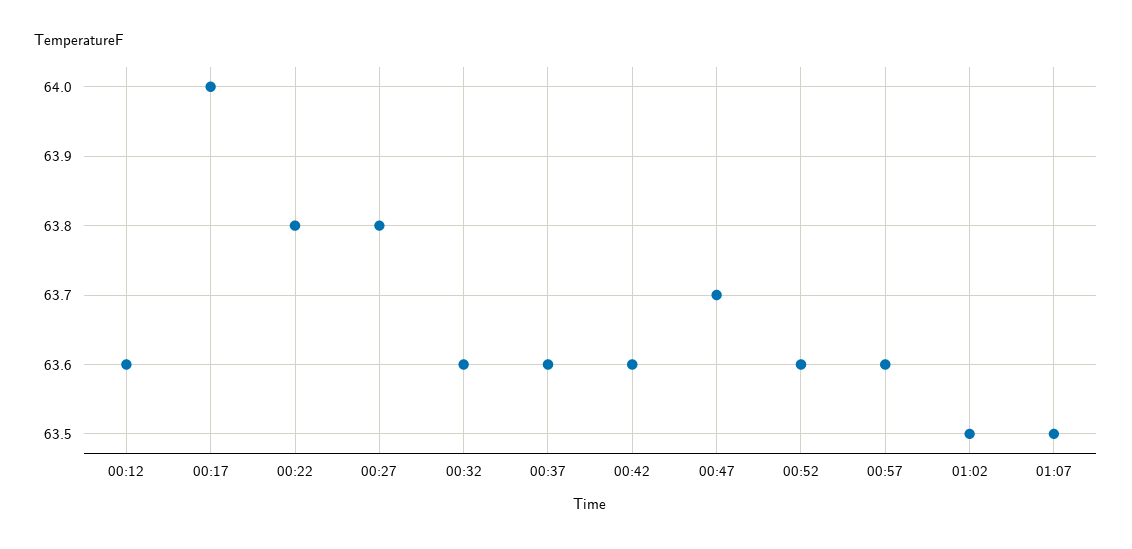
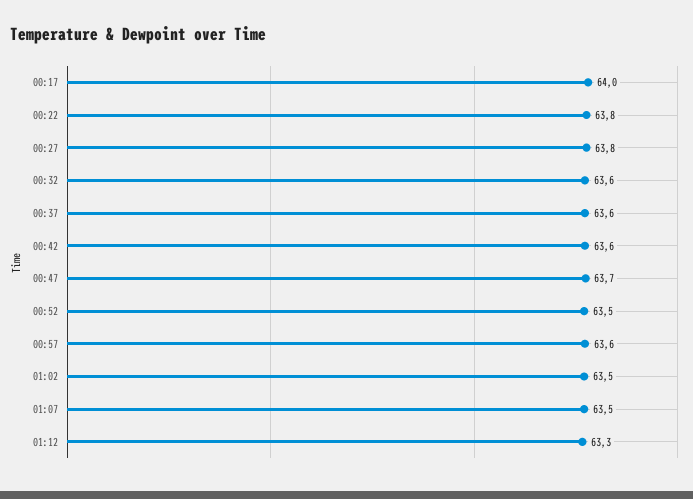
00:12: 63.6 -> none
00:52: 63.6 -> 63.5
01:12: none -> 63.3

